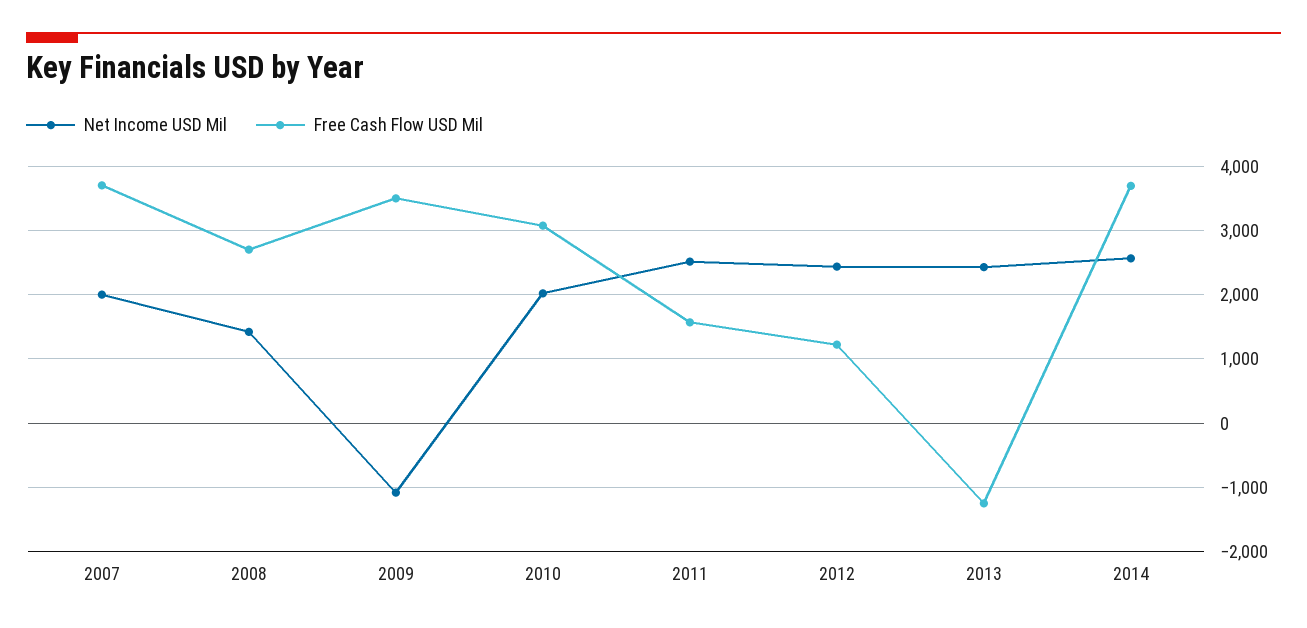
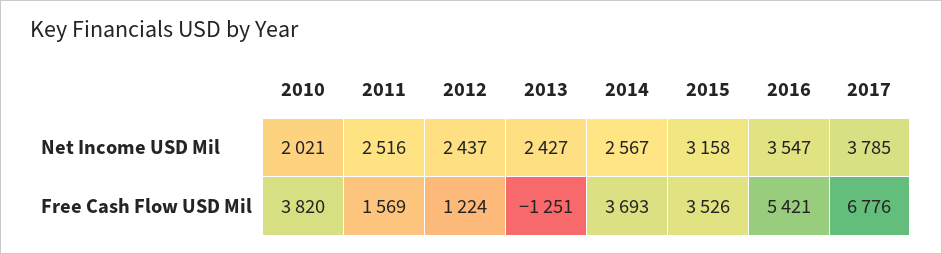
Net Income USD Mil, 2007: 2000 -> none
Free Cash Flow USD Mil, 2007: 3700 -> none
Net Income USD Mil, 2008: 1400 -> none
Free Cash Flow USD Mil, 2008: 2700 -> none
Net Income USD Mil, 2009: -1100 -> none
Free Cash Flow USD Mil, 2009: 3500 -> none
Free Cash Flow USD Mil, 2010: 3100 -> 3820
Net Income USD Mil, 2015: none -> 3158
Net Income USD Mil, 2016: none -> 3547
Net Income USD Mil, 2017: none -> 3785
Free Cash Flow USD Mil, 2015: none -> 3526
Free Cash Flow USD Mil, 2016: none -> 5421
Free Cash Flow USD Mil, 2017: none -> 6776

